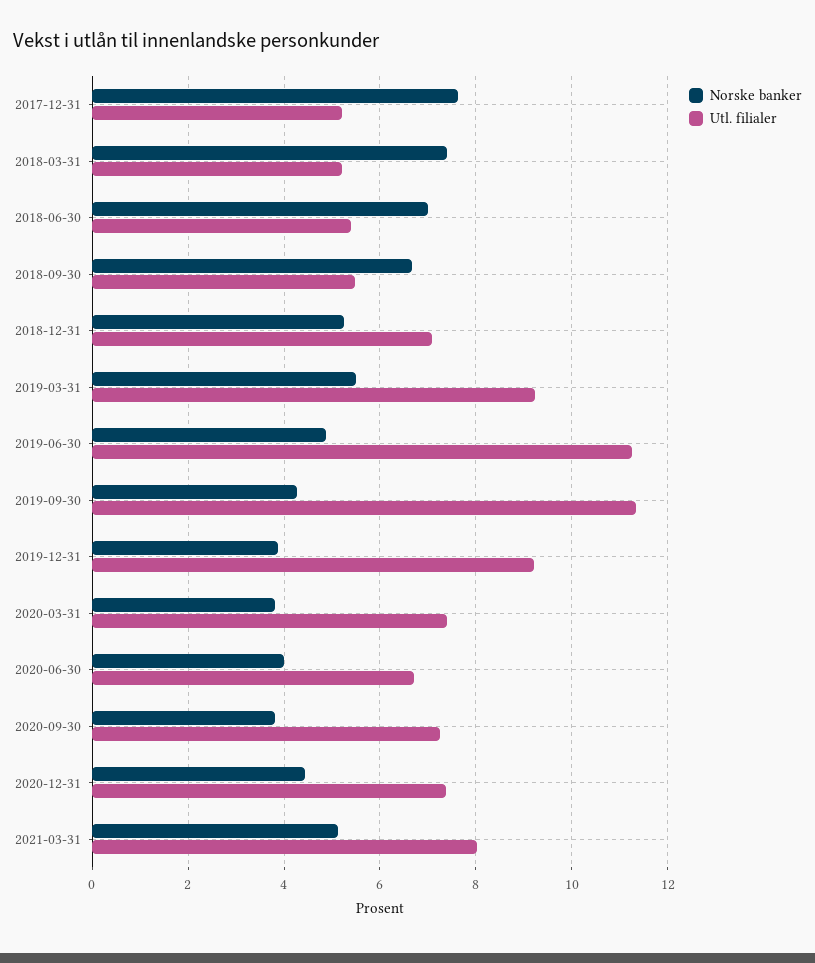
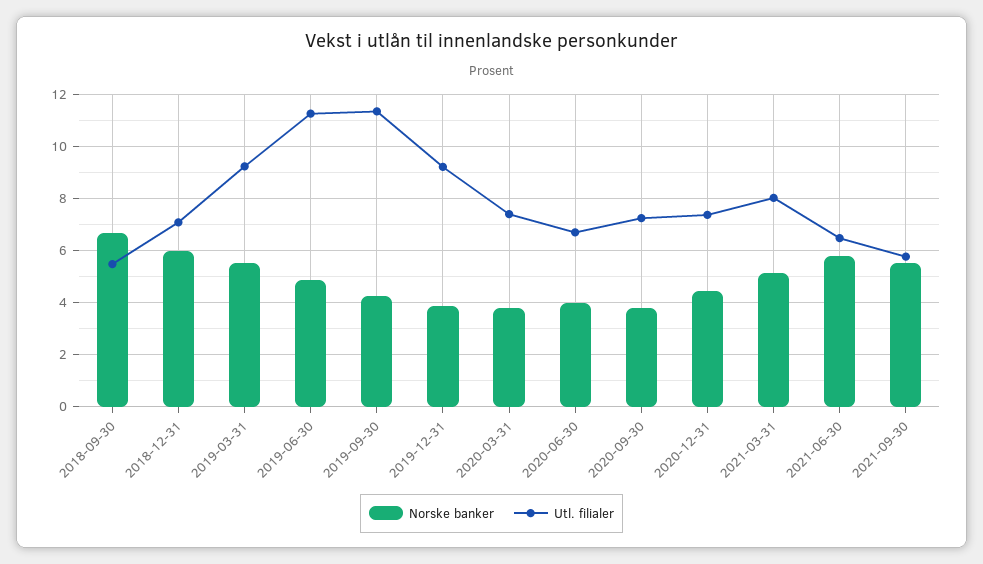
Norske banker, 2017-12-31: 7.6 -> none
Utl. filialer, 2017-12-31: 5.2 -> none
Norske banker, 2018-03-31: 7.4 -> none
Utl. filialer, 2018-03-31: 5.2 -> none
Norske banker, 2018-06-30: 7 -> none
Utl. filialer, 2018-06-30: 5.4 -> none
Norske banker, 2018-12-31: 5.2 -> 6
Norske banker, 2021-06-30: none -> 5.75
Utl. filialer, 2021-06-30: none -> 6.5
Norske banker, 2021-09-30: none -> 5.5
Utl. filialer, 2021-09-30: none -> 5.75

